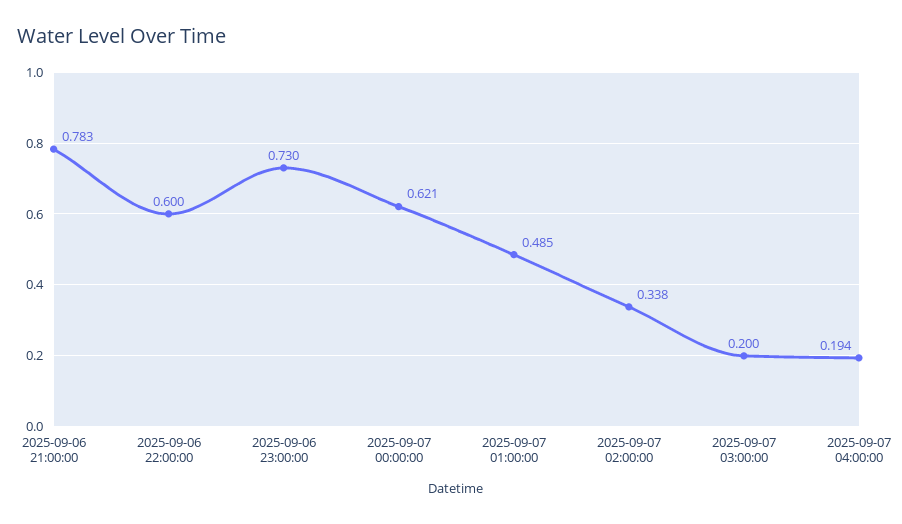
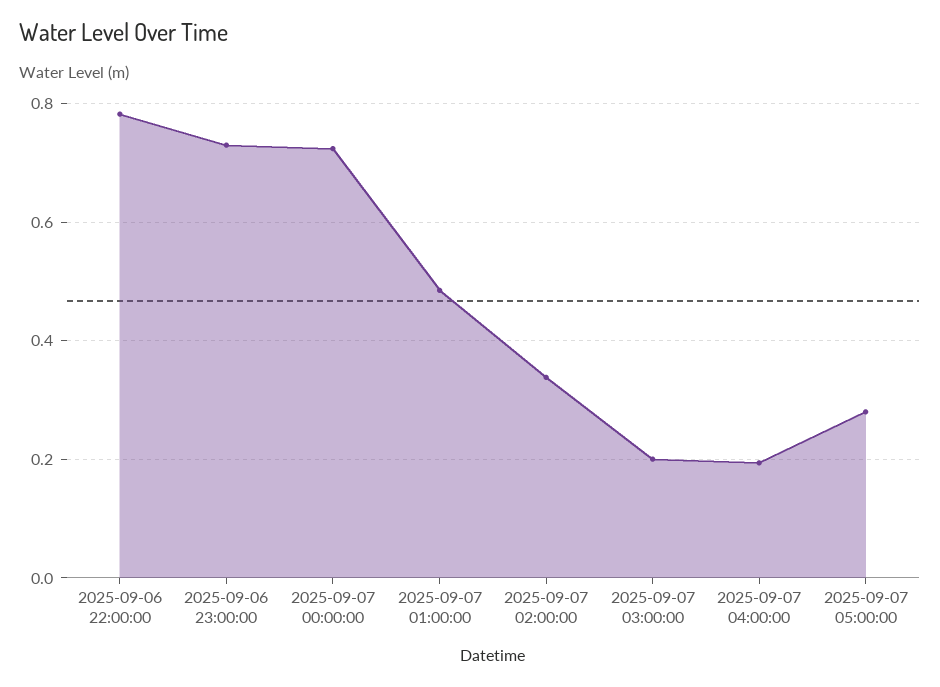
2025-09-06 21:00:00: 0.783 -> none
2025-09-06 22:00:00: 0.6 -> 0.78
2025-09-07 00:00:00: 0.621 -> 0.72
2025-09-07 05:00:00: none -> 0.28

